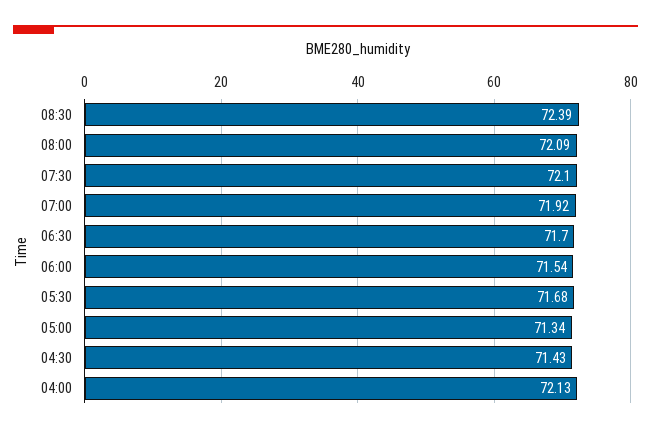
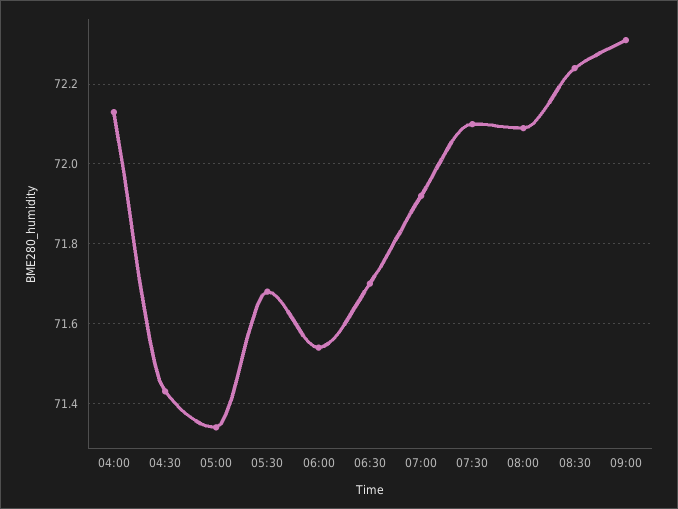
08:30: 72.39 -> 72.25
09:00: none -> 72.3

